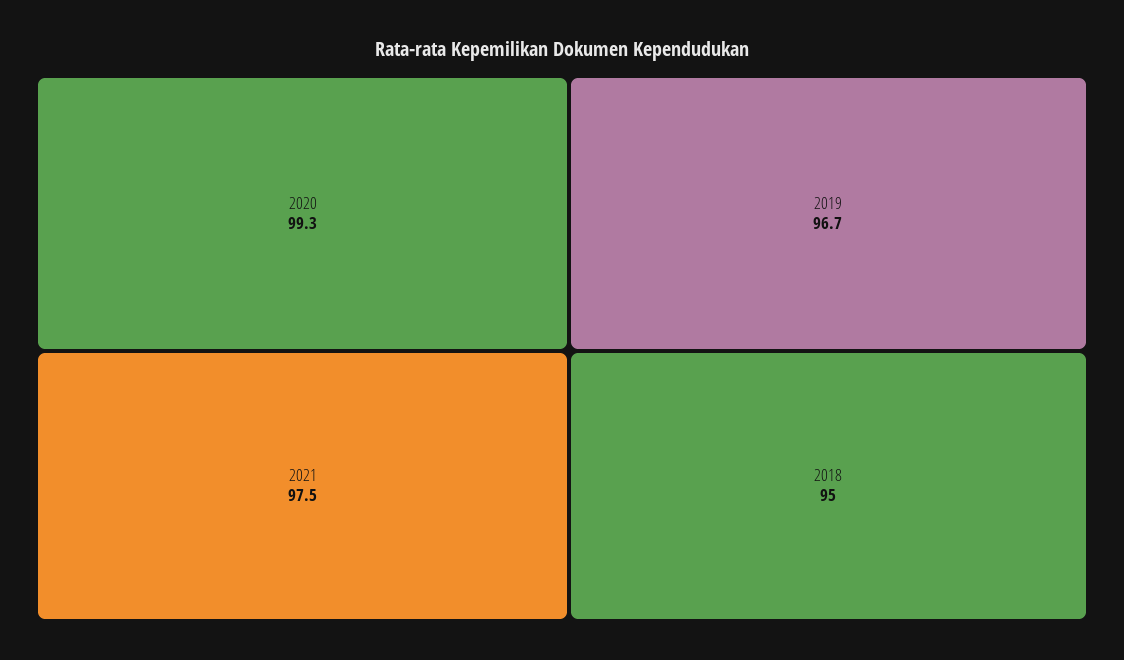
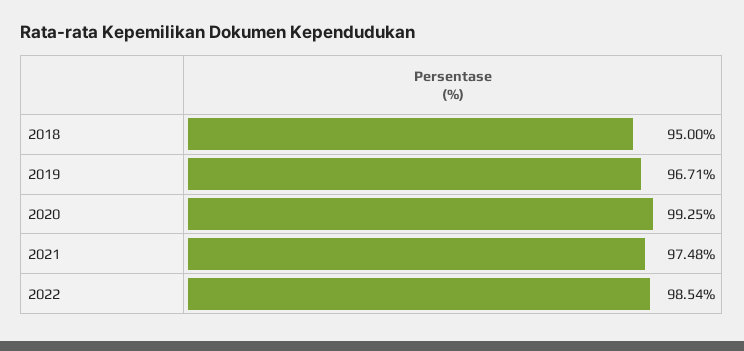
2022: none -> 98.54

